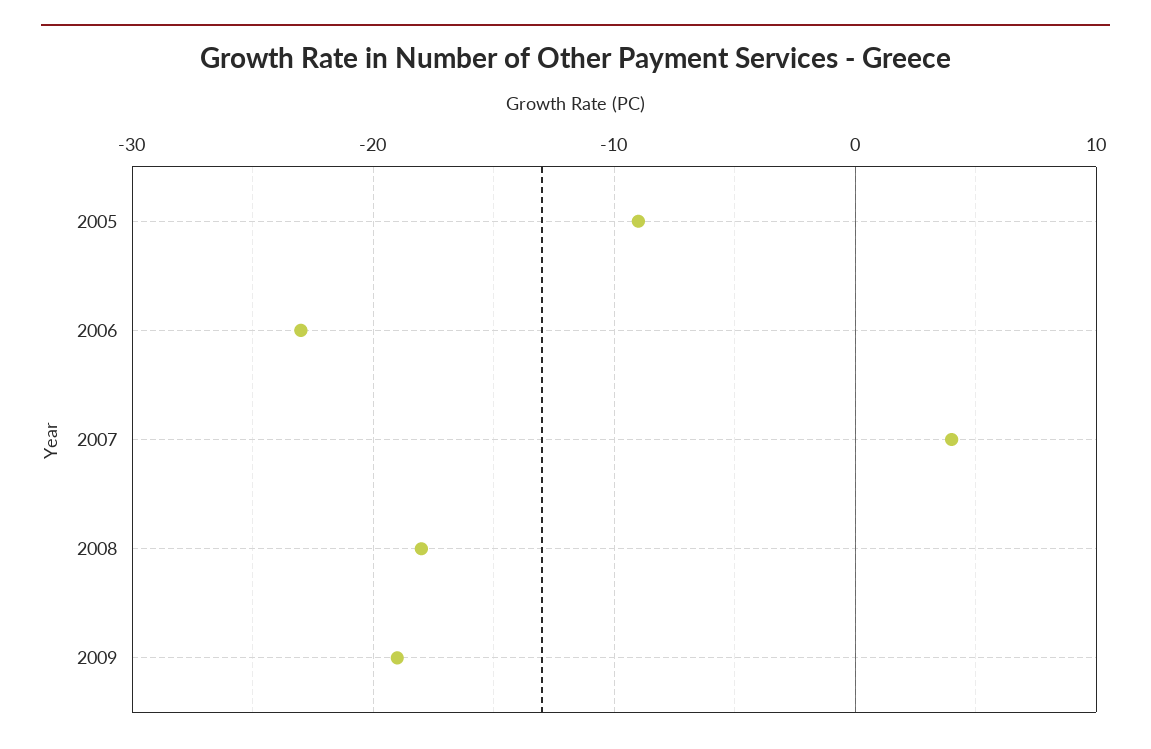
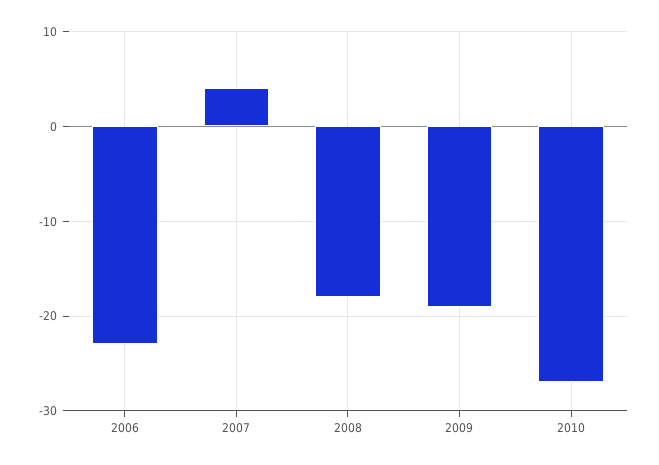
2005: -9 -> none
2010: none -> -27

